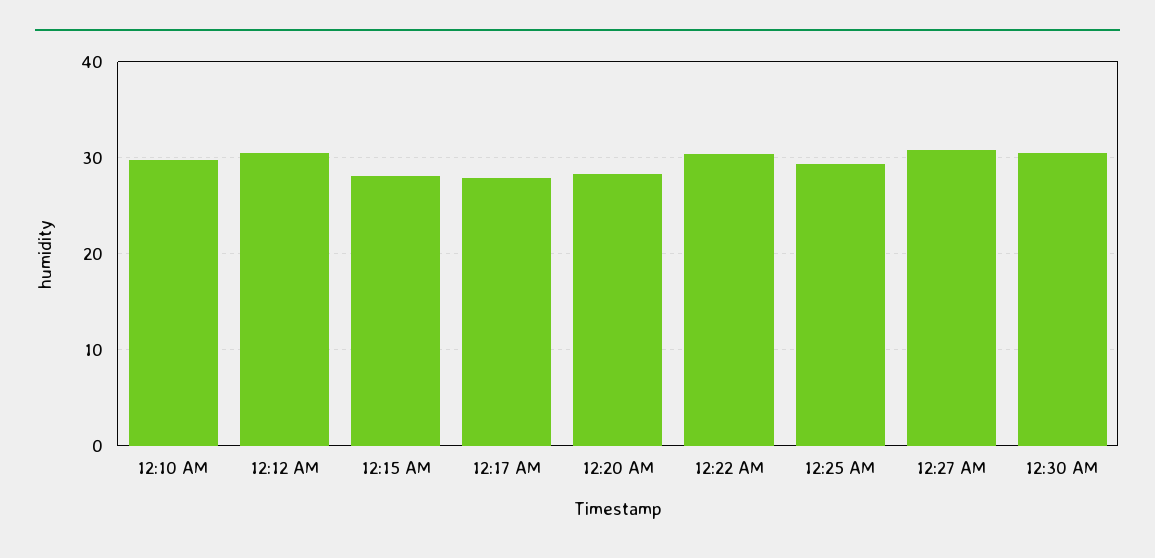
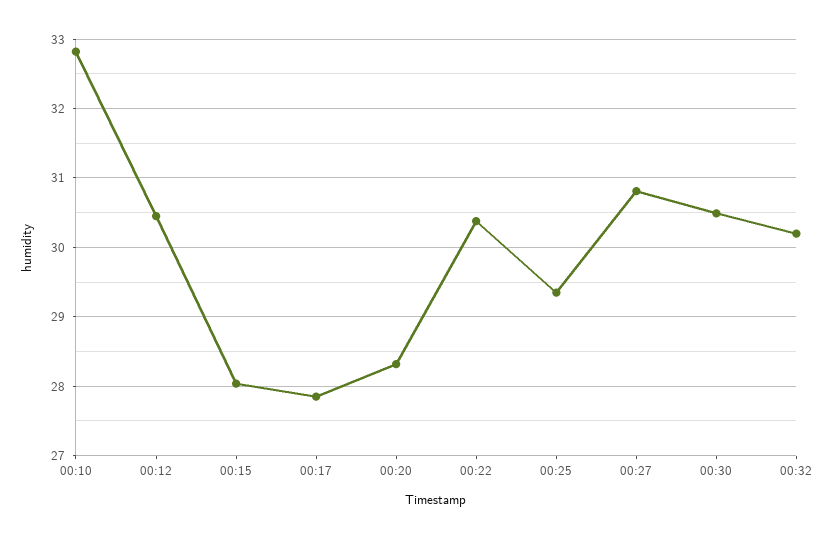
12:10 AM: 30 -> 32.8
00:32: none -> 30.2

